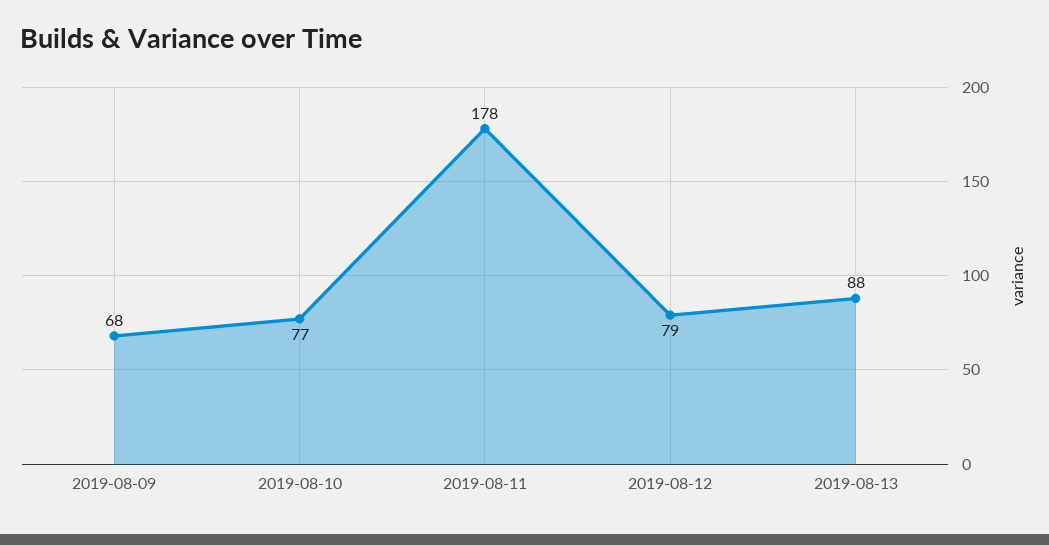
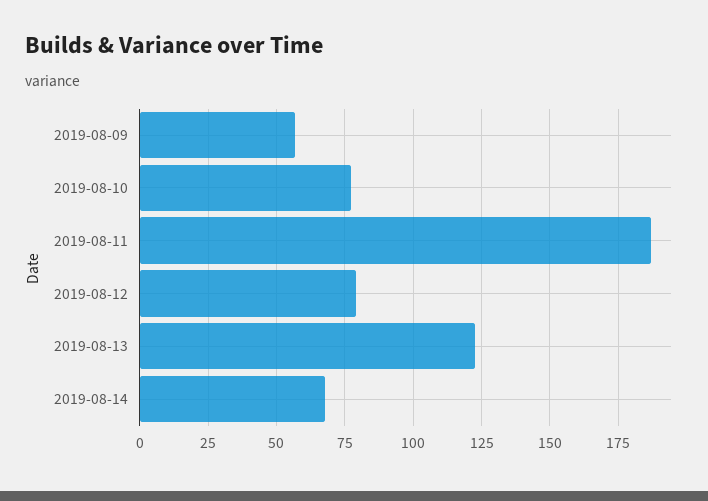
2019-08-09: 68 -> 57.5
2019-08-11: 178 -> 187.5
2019-08-13: 88 -> 122.5
2019-08-14: none -> 67.5

